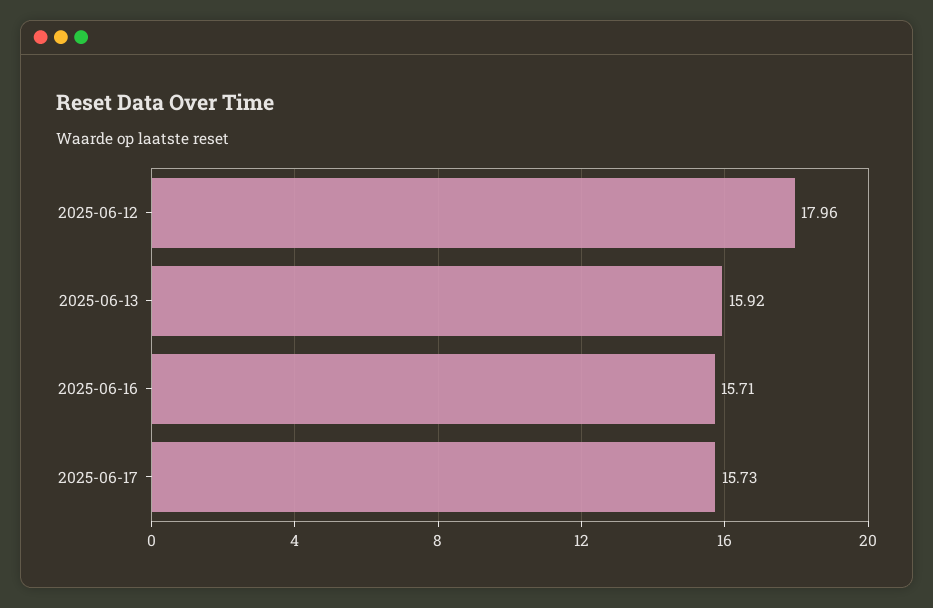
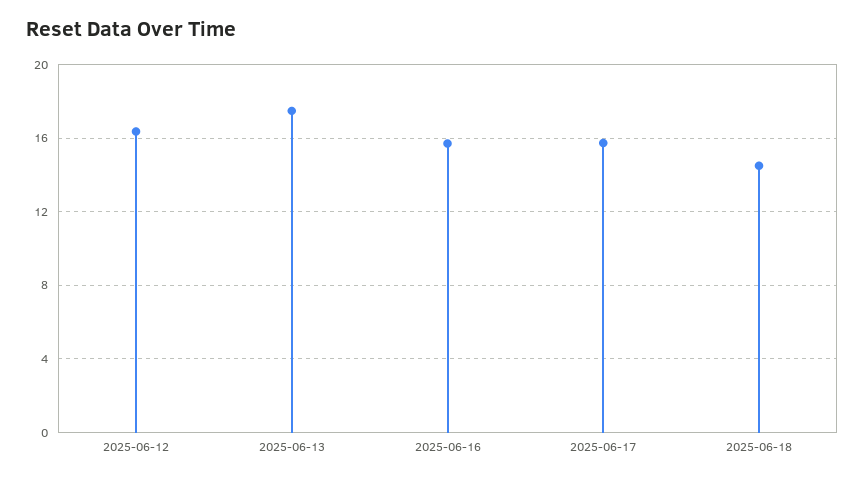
2025-06-12: 17.96 -> 16.5
2025-06-13: 15.92 -> 17.5
2025-06-18: none -> 14.5

